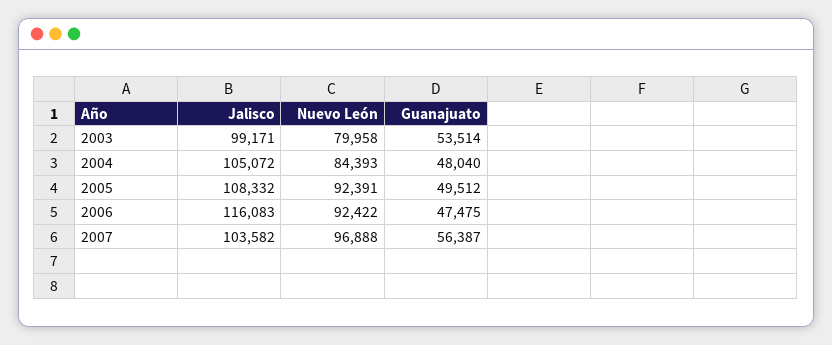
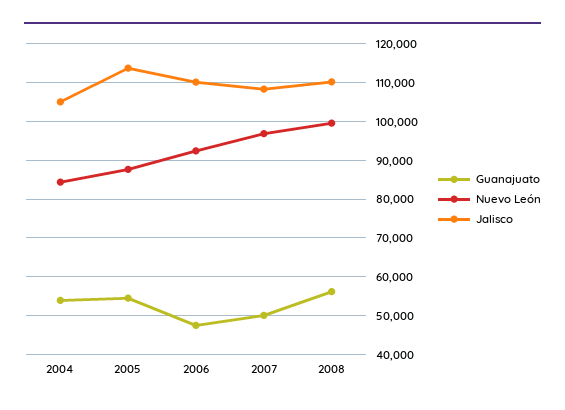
Jalisco, 2003: 99171 -> none
Nuevo León, 2003: 79958 -> none
Guanajuato, 2003: 53514 -> none
Guanajuato, 2004: 48040 -> 54000
Jalisco, 2005: 108332 -> 114000
Nuevo León, 2005: 92391 -> 88000
Guanajuato, 2005: 49512 -> 54000
Jalisco, 2006: 116083 -> 110000
Jalisco, 2007: 103582 -> 108000
Guanajuato, 2007: 56387 -> 50000
Guanajuato, 2008: none -> 56000
Nuevo León, 2008: none -> 100000
Jalisco, 2008: none -> 110000

